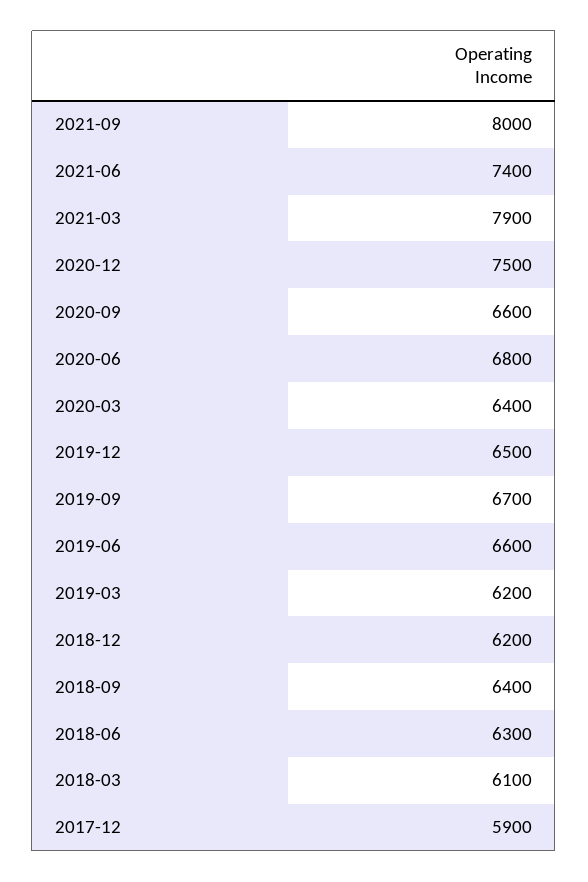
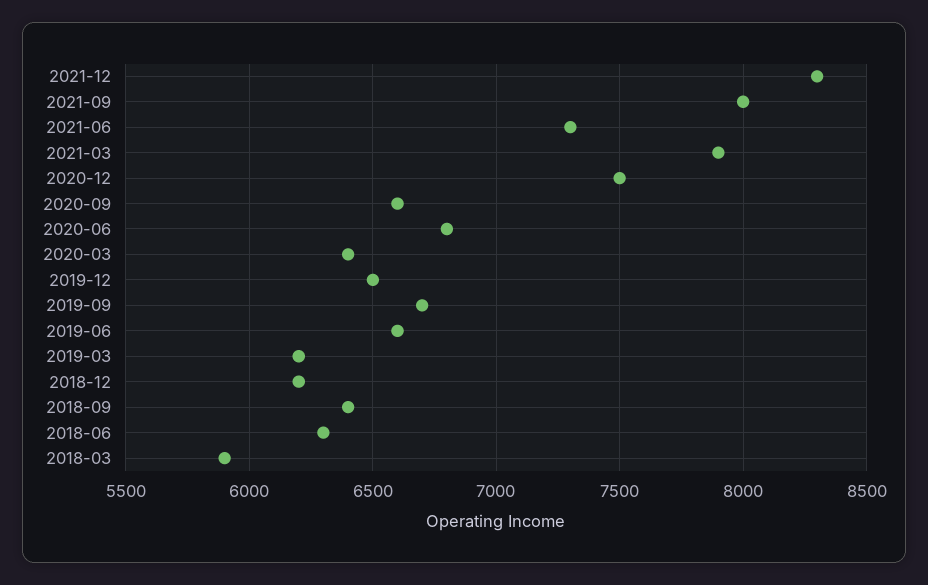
2021-06: 7400 -> 7300
2018-03: 6100 -> 5900
2017-12: 5900 -> none
2021-12: none -> 8300

